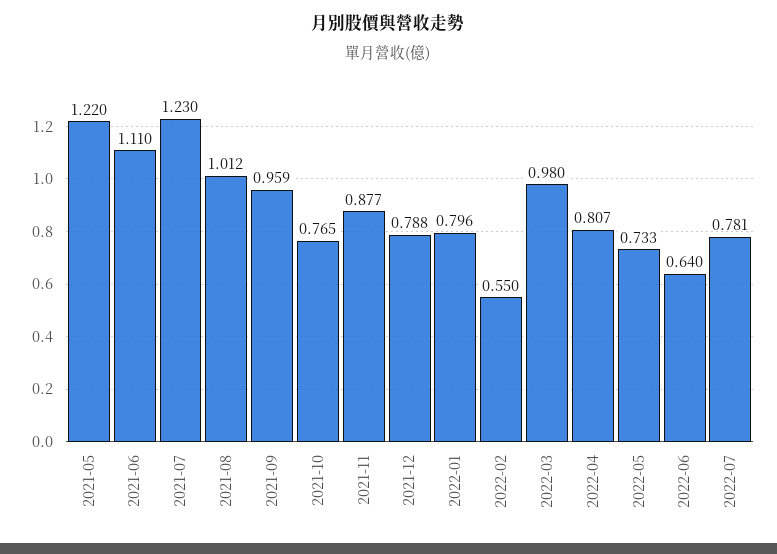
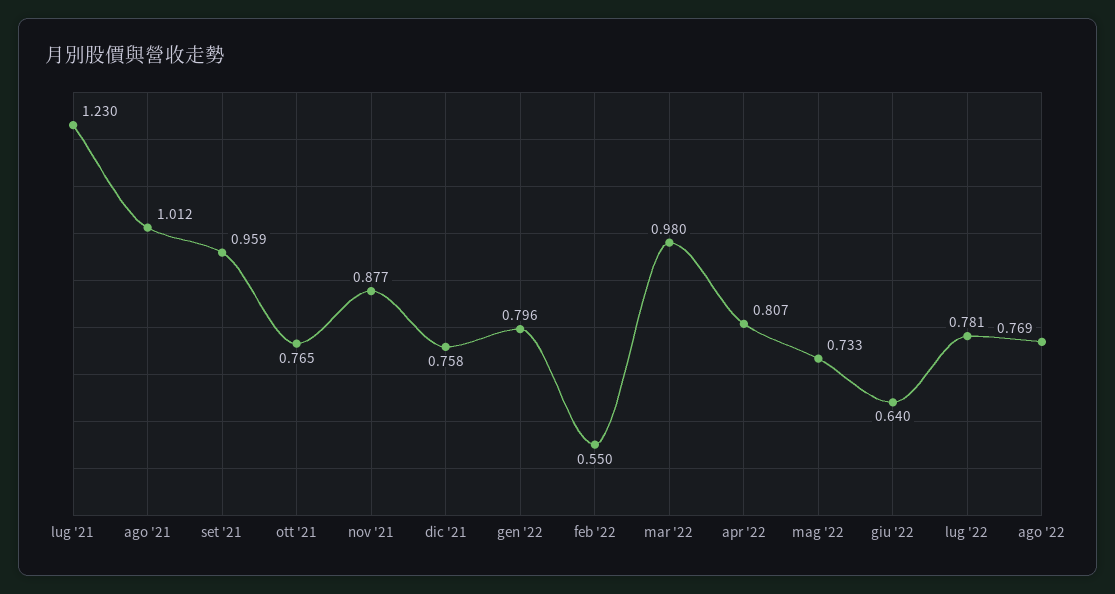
2021-05: 1.22 -> none
2021-06: 1.11 -> none
2021-12: 0.788 -> 0.758
ago '22: none -> 0.769

